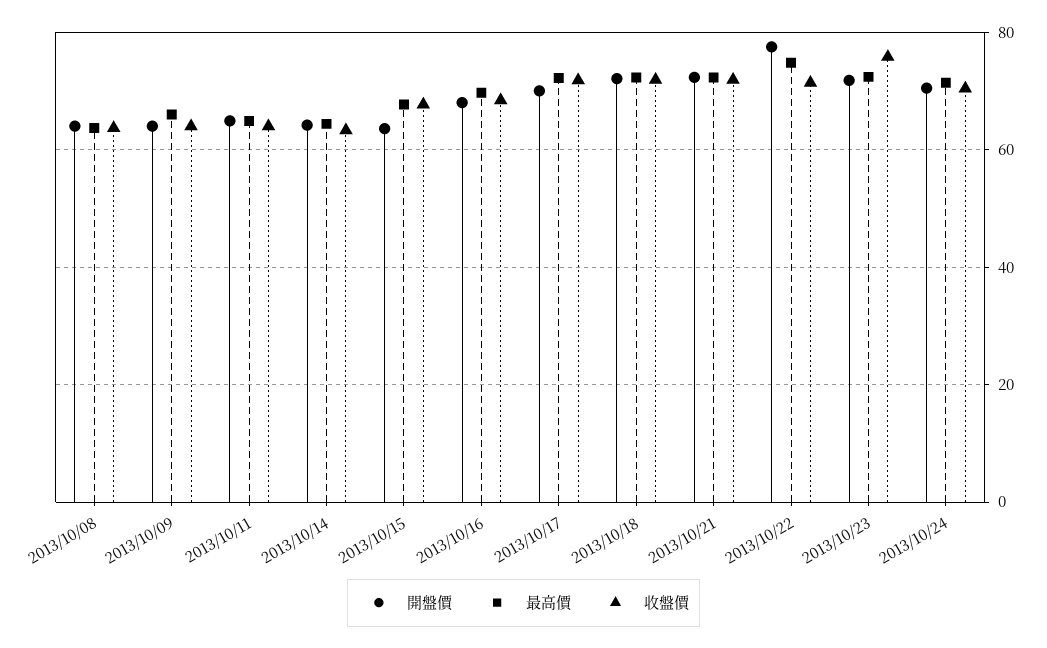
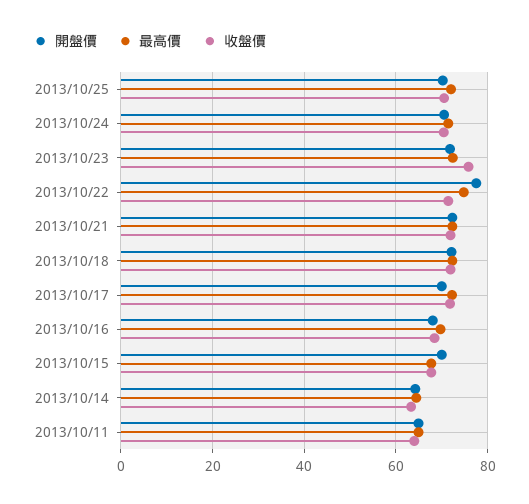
開盤價, 2013/10/08: 64 -> none
最高價, 2013/10/08: 64 -> none
收盤價, 2013/10/08: 64 -> none
開盤價, 2013/10/09: 64 -> none
最高價, 2013/10/09: 66 -> none
收盤價, 2013/10/09: 64 -> none
開盤價, 2013/10/15: 64 -> 70
開盤價, 2013/10/25: none -> 70
最高價, 2013/10/25: none -> 72
收盤價, 2013/10/25: none -> 70

